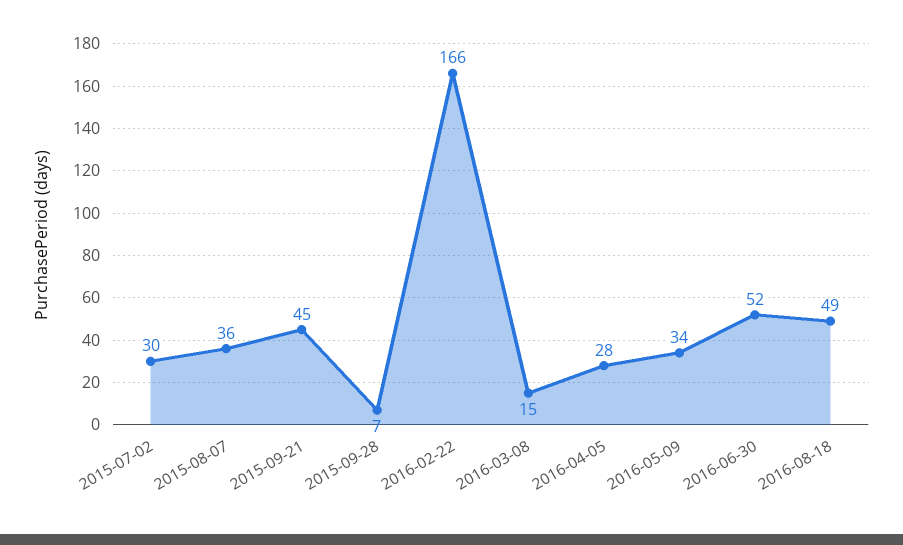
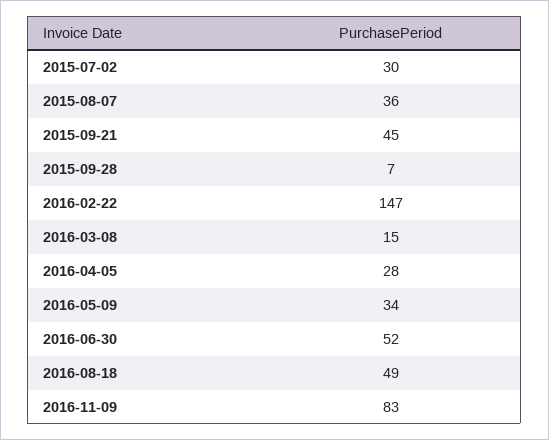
2016-02-22: 166 -> 147
2016-11-09: none -> 83

